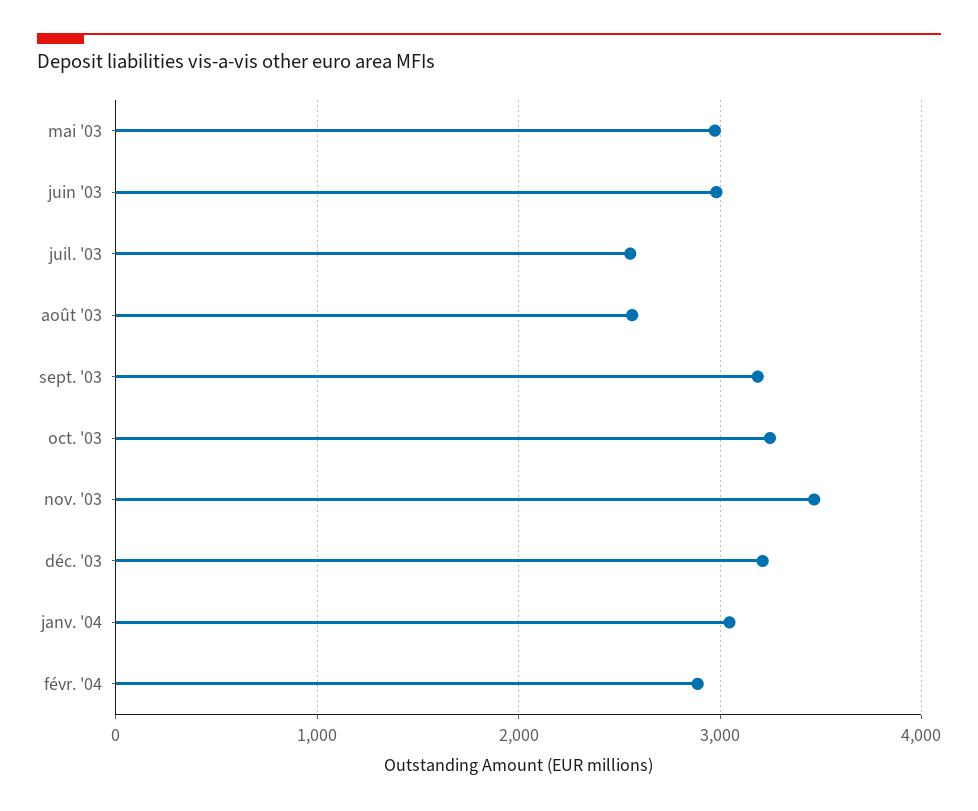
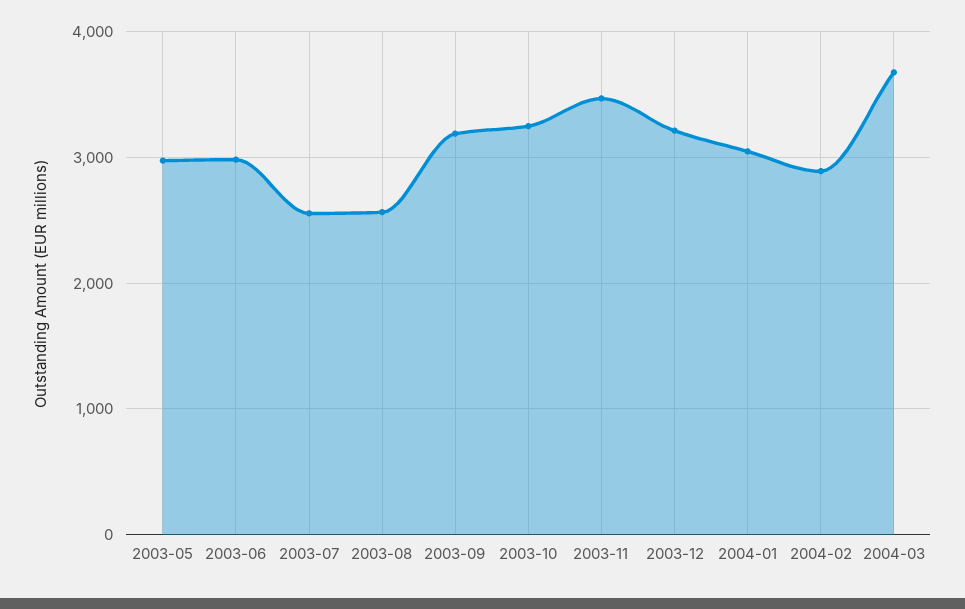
2004-03: none -> 3700

